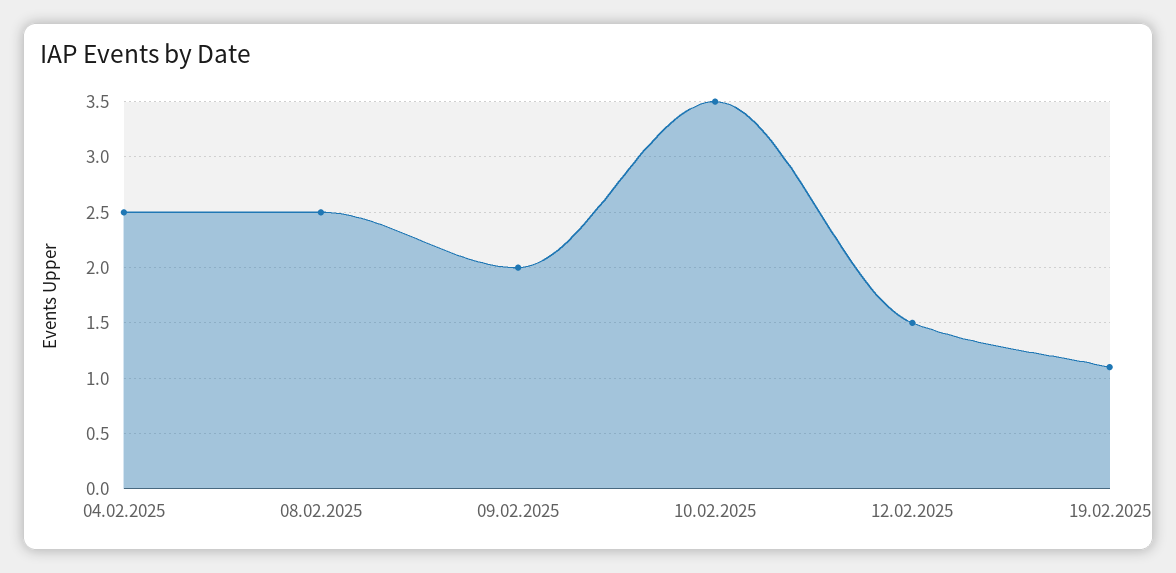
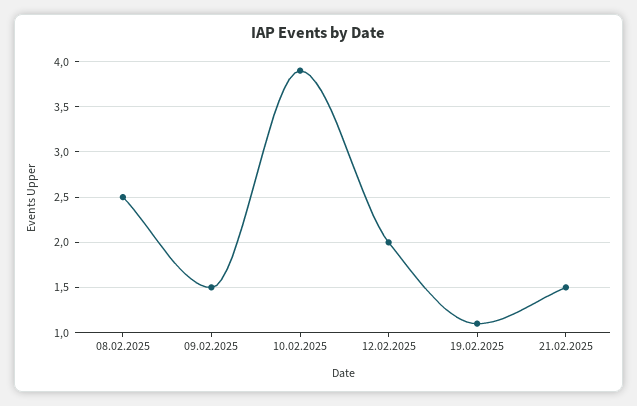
04.02.2025: 2.5 -> none
09.02.2025: 2 -> 1.5
10.02.2025: 3.5 -> 3.9
12.02.2025: 1.5 -> 2
21.02.2025: none -> 1.5

